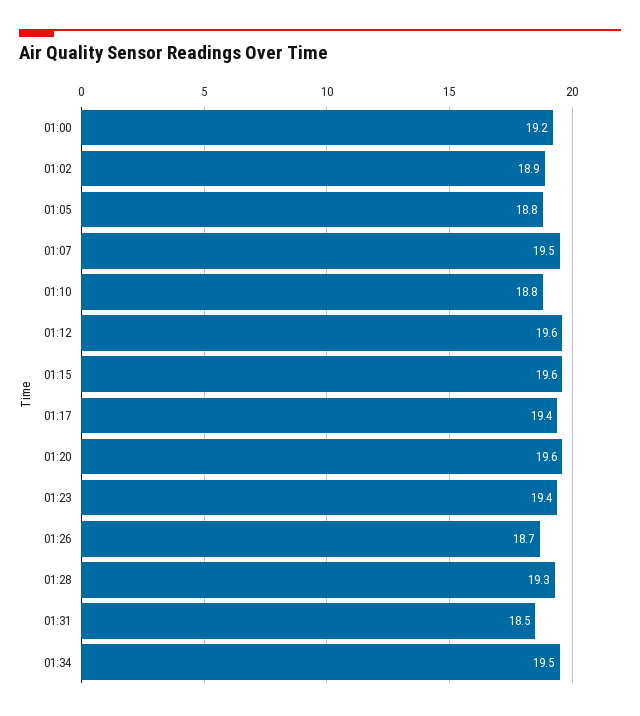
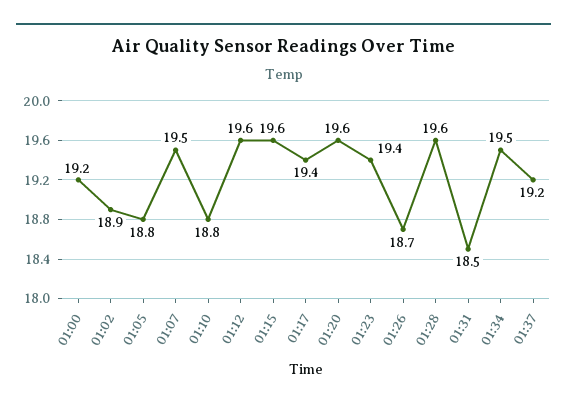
01:28: 19.3 -> 19.6
01:37: none -> 19.2

